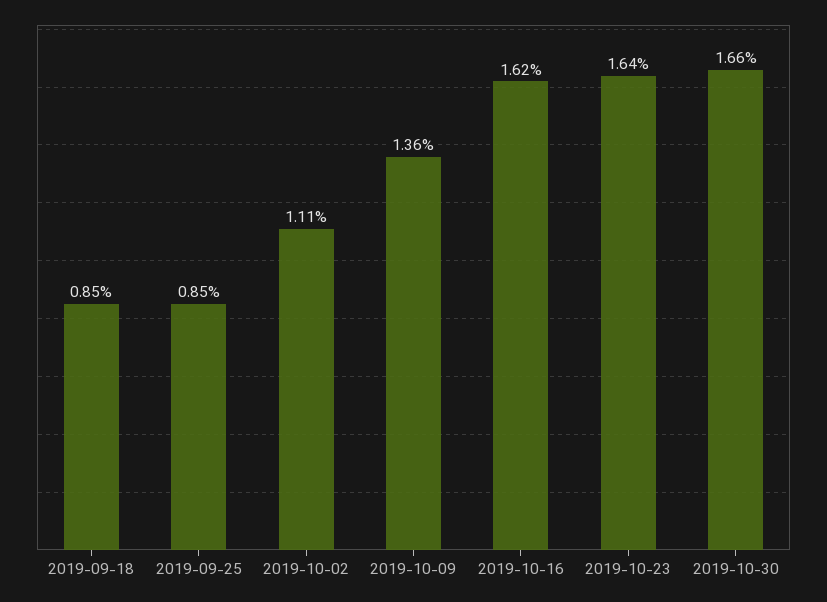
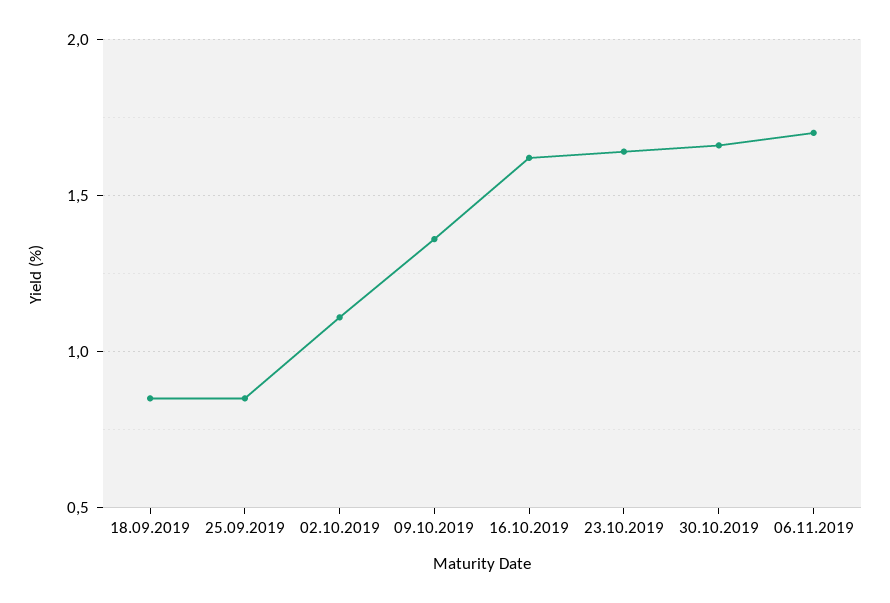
06.11.2019: none -> 1.7

